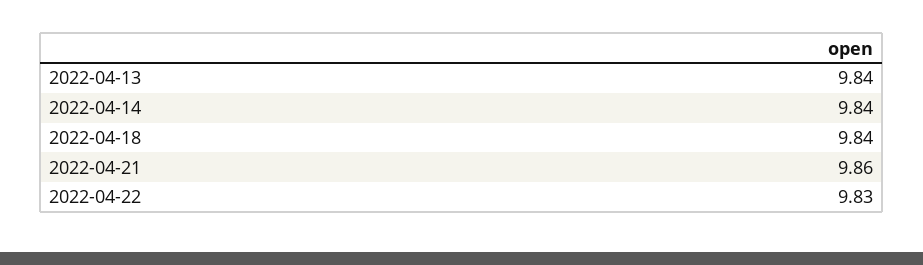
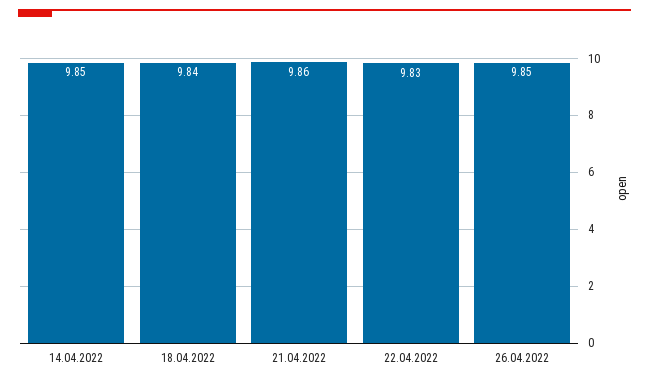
2022-04-13: 9.84 -> none
2022-04-14: 9.84 -> 9.85
26.04.2022: none -> 9.85

